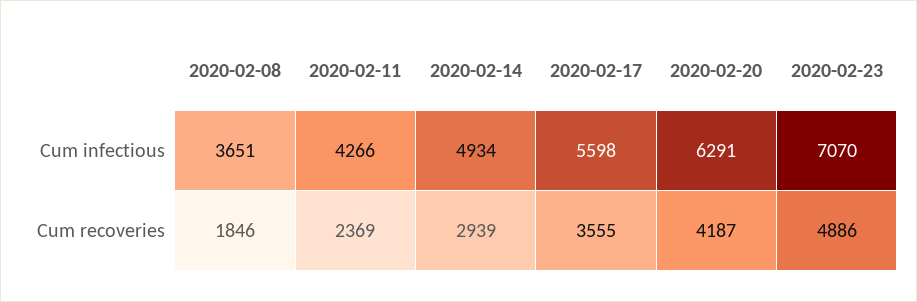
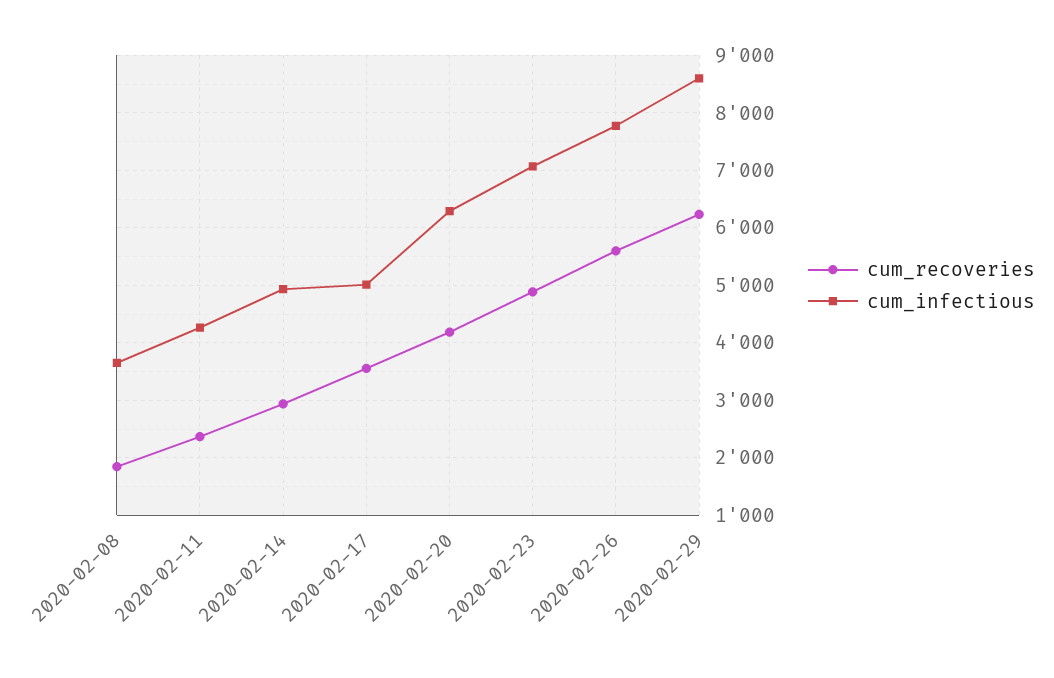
Cum infectious, 2020-02-17: 5598 -> 5000
Cum recoveries, 2020-02-26: none -> 5600
Cum infectious, 2020-02-26: none -> 7800
Cum recoveries, 2020-02-29: none -> 6200
Cum infectious, 2020-02-29: none -> 8600

